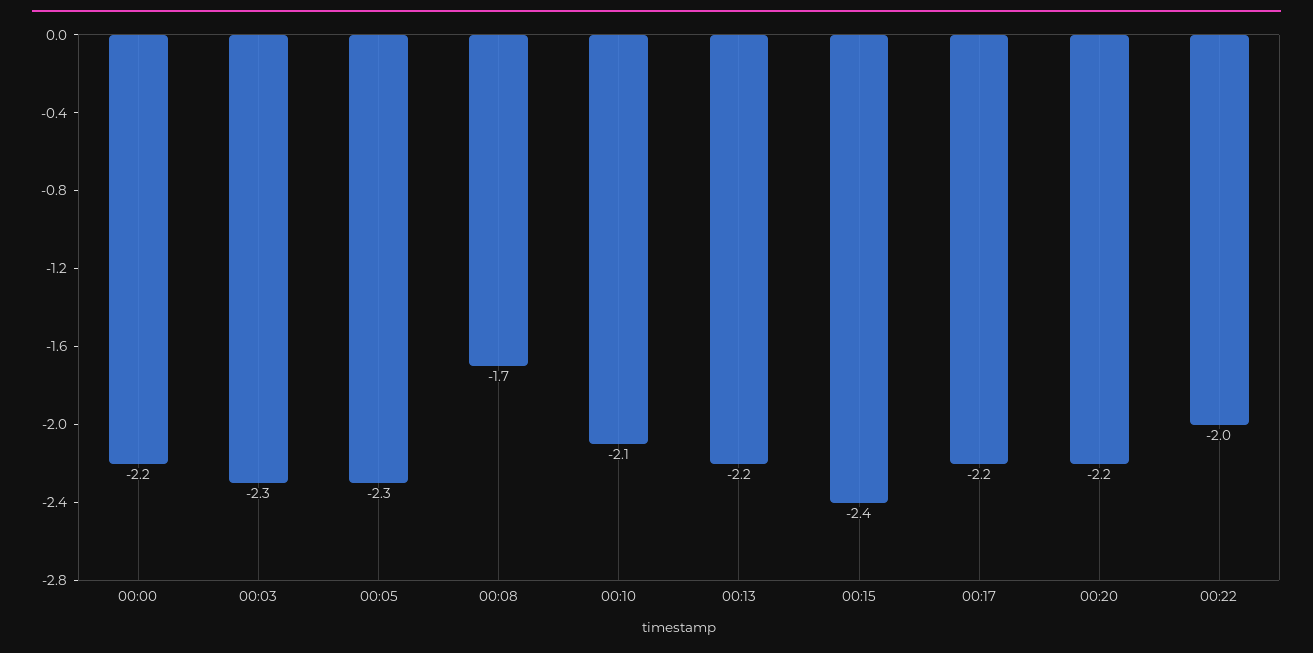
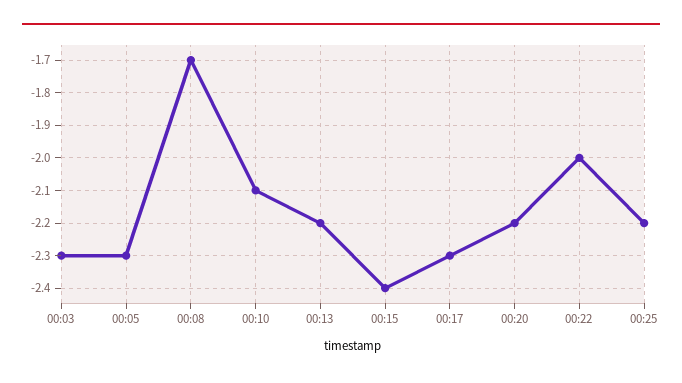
00:00: -2.2 -> none
00:17: -2.2 -> -2.3
00:25: none -> -2.2

